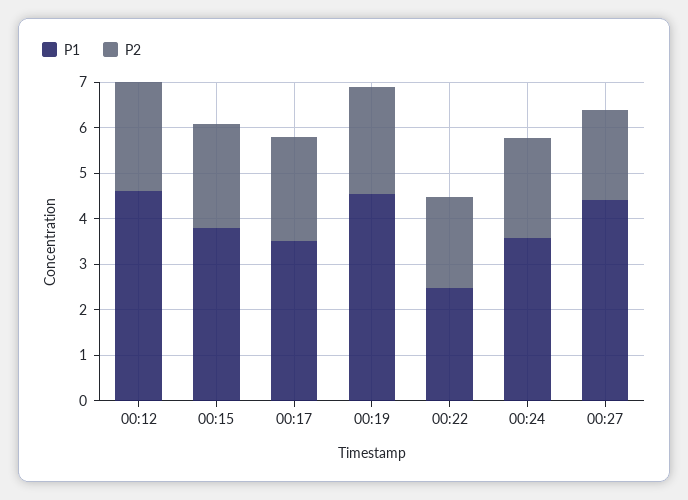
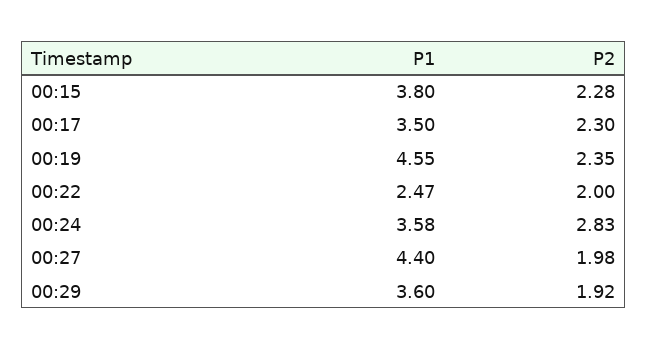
P1, 00:12: 4.6 -> none
P2, 00:12: 2.4 -> none
P2, 00:24: 2.2 -> 2.83
P1, 00:29: none -> 3.6
P2, 00:29: none -> 1.92

